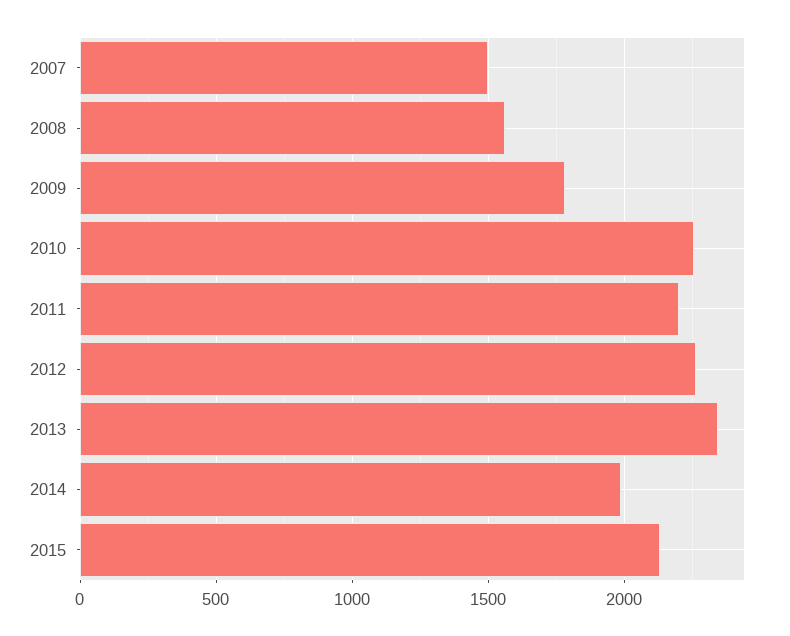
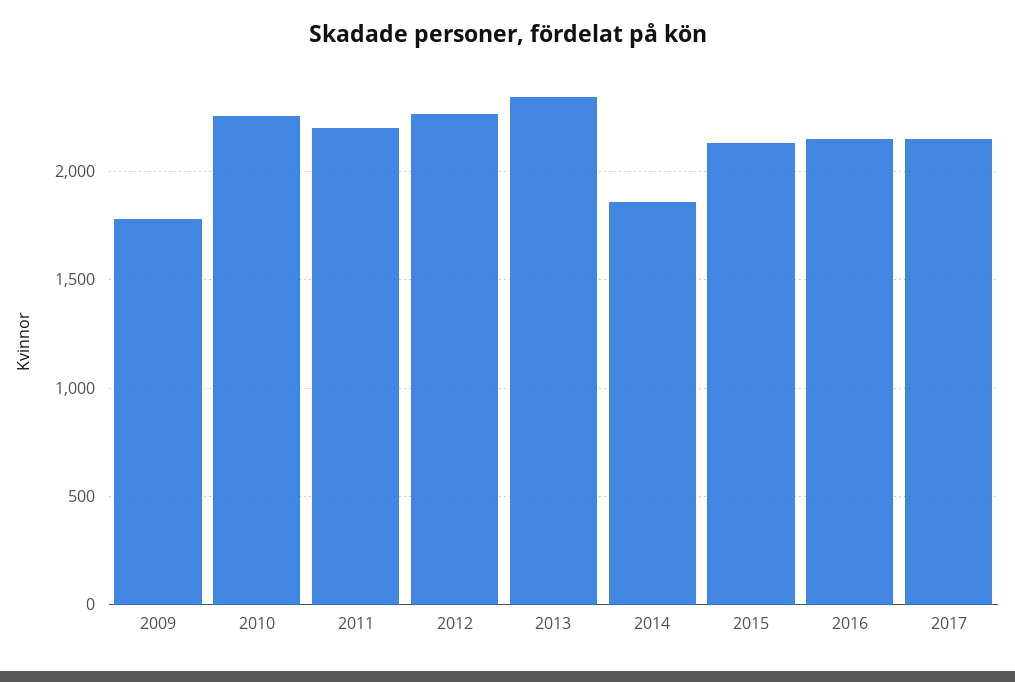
2007: 1500 -> none
2008: 1550 -> none
2014: 2000 -> 1850
2016: none -> 2150
2017: none -> 2150

